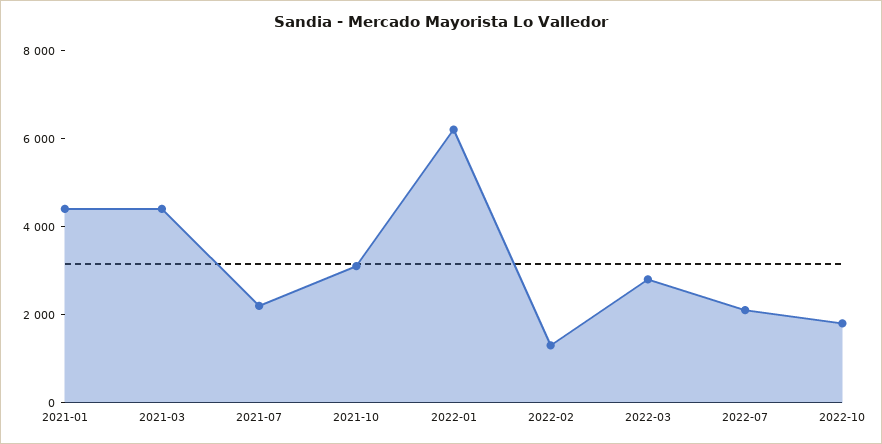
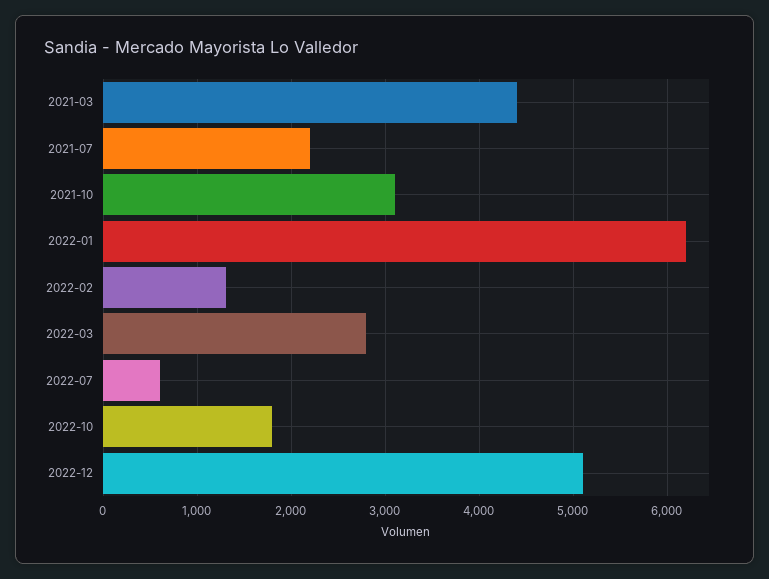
2021-01: 4500 -> none
2022-07: 2000 -> 600
2022-12: none -> 5100

